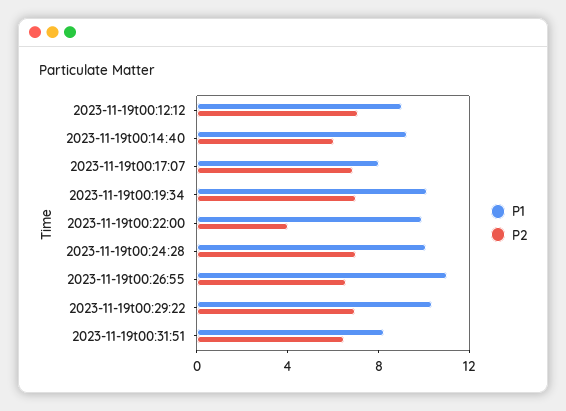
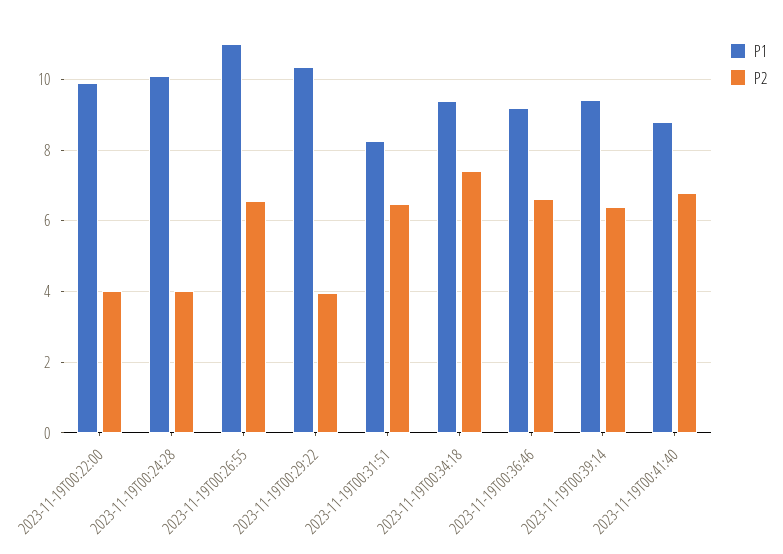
P1, 2023-11-19t00:12:12: 9 -> none
P2, 2023-11-19t00:12:12: 7 -> none
P1, 2023-11-19t00:14:40: 9 -> none
P2, 2023-11-19t00:14:40: 6 -> none
P1, 2023-11-19t00:17:07: 8 -> none
P2, 2023-11-19t00:17:07: 7 -> none
P1, 2023-11-19t00:19:34: 10 -> none
P2, 2023-11-19t00:19:34: 7 -> none
P2, 2023-11-19t00:24:28: 7 -> 4
P2, 2023-11-19t00:29:22: 7 -> 4
P1, 2023-11-19T00:34:18: none -> 9.4
P2, 2023-11-19T00:34:18: none -> 7.4
P1, 2023-11-19T00:36:46: none -> 9.2
P2, 2023-11-19T00:36:46: none -> 6.6
P1, 2023-11-19T00:39:14: none -> 9.4
P2, 2023-11-19T00:39:14: none -> 6.4
P1, 2023-11-19T00:41:40: none -> 8.8
P2, 2023-11-19T00:41:40: none -> 6.8

